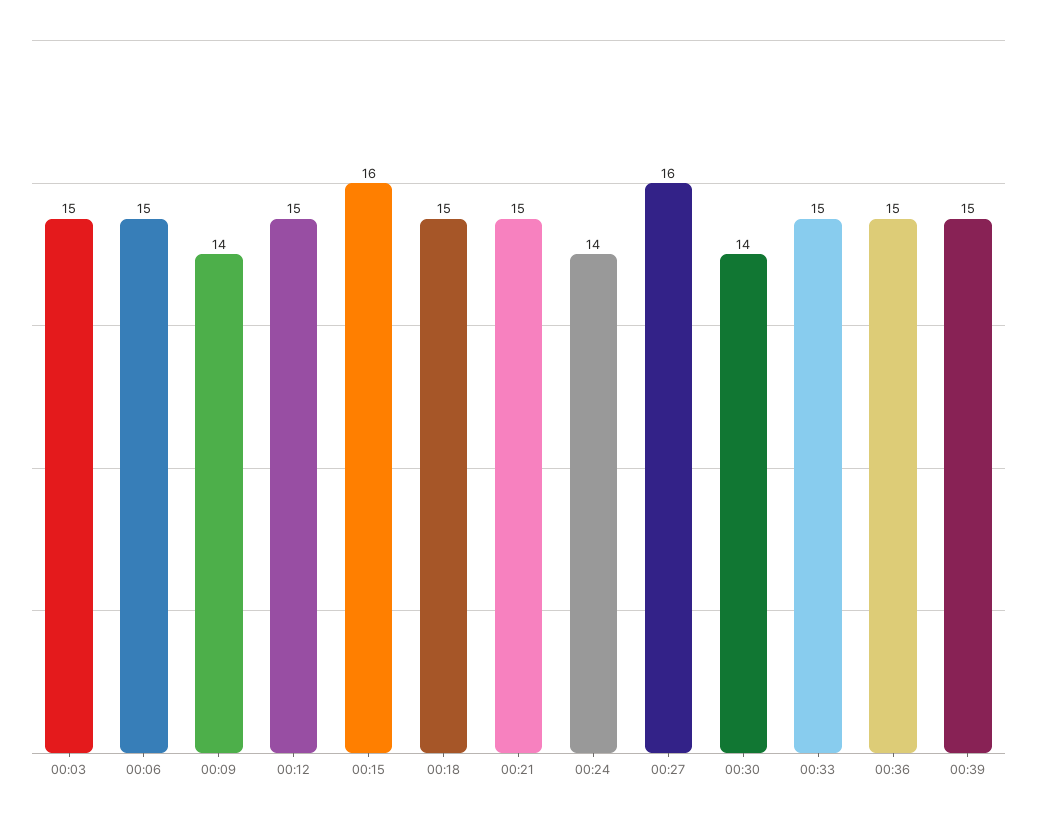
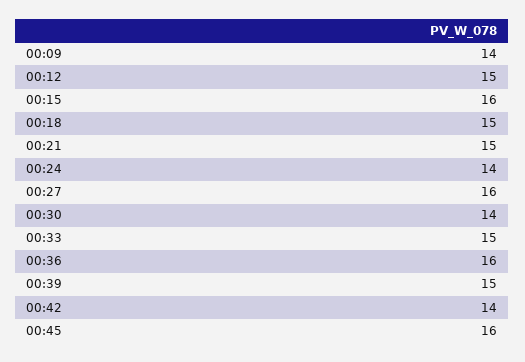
00:03: 15 -> none
00:06: 15 -> none
00:36: 15 -> 16
00:42: none -> 14
00:45: none -> 16

